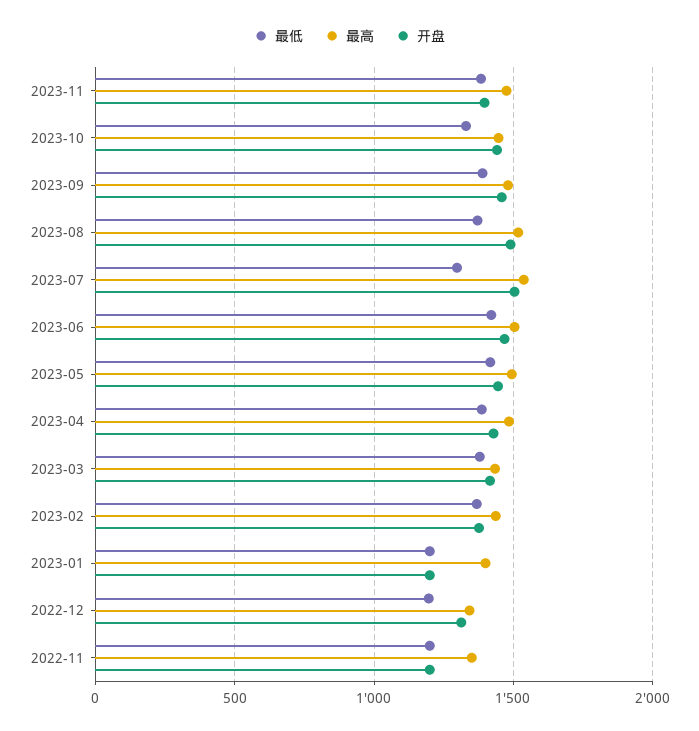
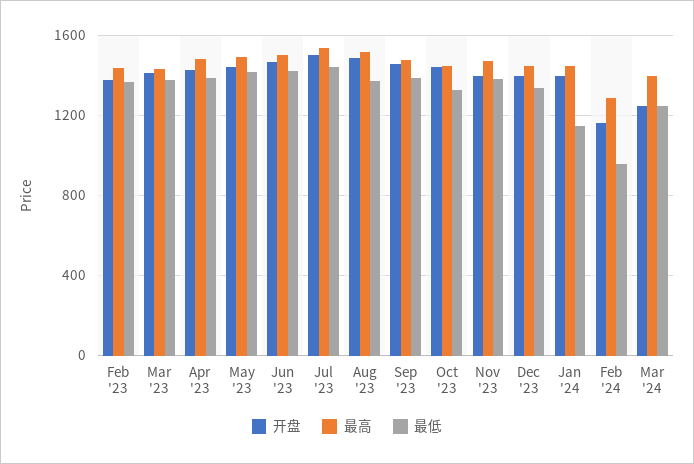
最低, 2023-07: 1300 -> 1450
最低, 2023-01: 1200 -> none
最高, 2023-01: 1400 -> none
开盘, 2023-01: 1200 -> none
最低, 2022-12: 1200 -> none
最高, 2022-12: 1350 -> none
开盘, 2022-12: 1300 -> none
最低, 2022-11: 1200 -> none
最高, 2022-11: 1350 -> none
开盘, 2022-11: 1200 -> none
开盘, Dec '23: none -> 1400
最高, Dec '23: none -> 1450
最低, Dec '23: none -> 1350
开盘, Jan '24: none -> 1400
最高, Jan '24: none -> 1450
最低, Jan '24: none -> 1150
开盘, Feb '24: none -> 1150
最高, Feb '24: none -> 1300
最低, Feb '24: none -> 950
开盘, Mar '24: none -> 1250
最高, Mar '24: none -> 1400
最低, Mar '24: none -> 1250

